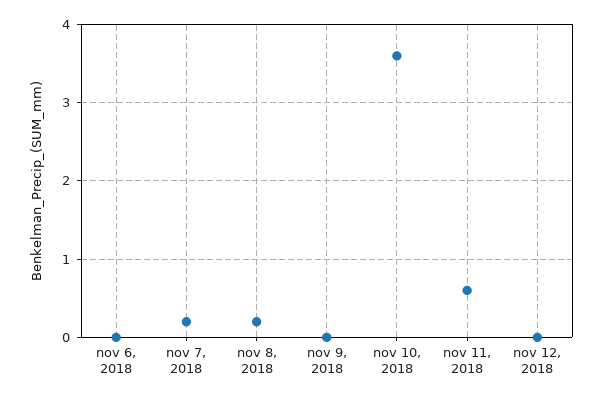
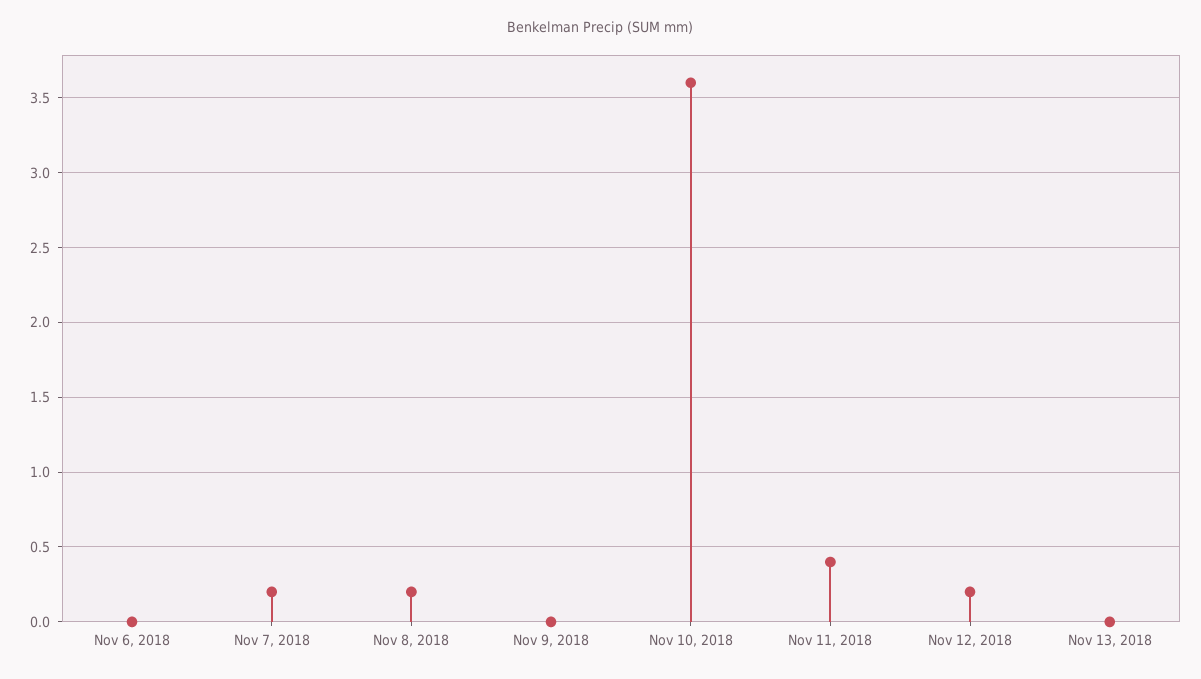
nov 11, 2018: 0.6 -> 0.4
nov 12, 2018: 0 -> 0.2
Nov 13, 2018: none -> 0

